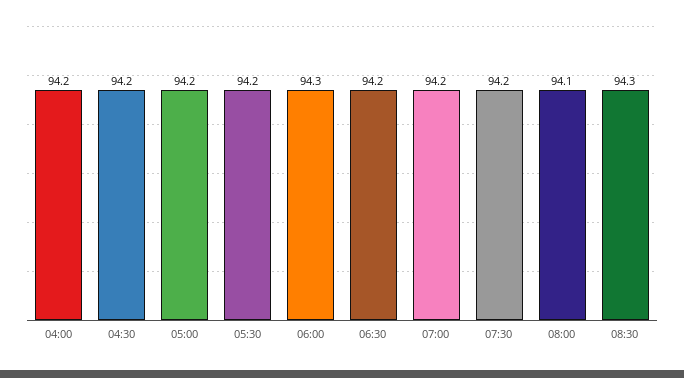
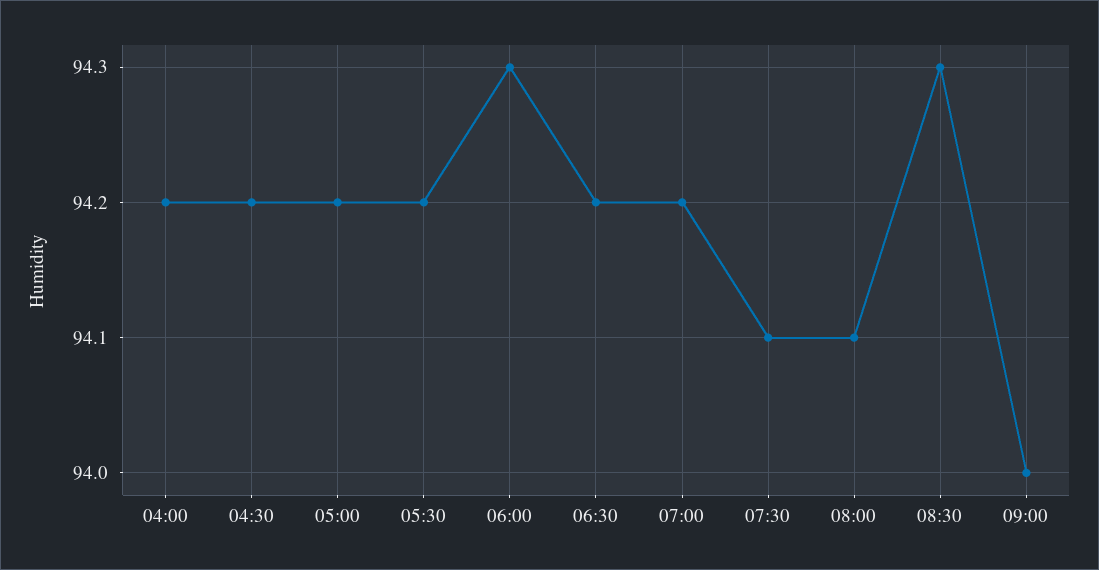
07:30: 94.2 -> 94.1
09:00: none -> 94

